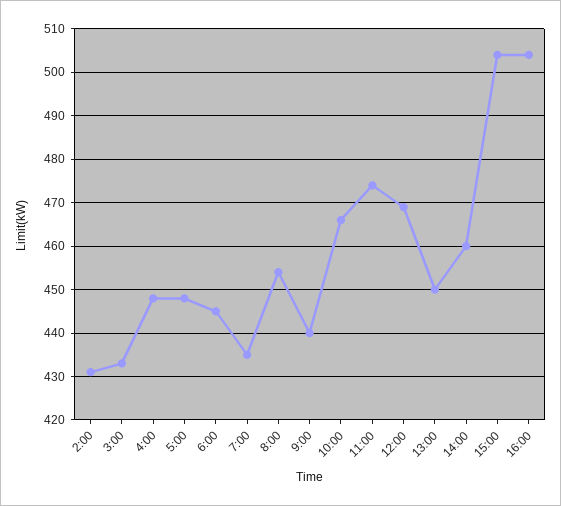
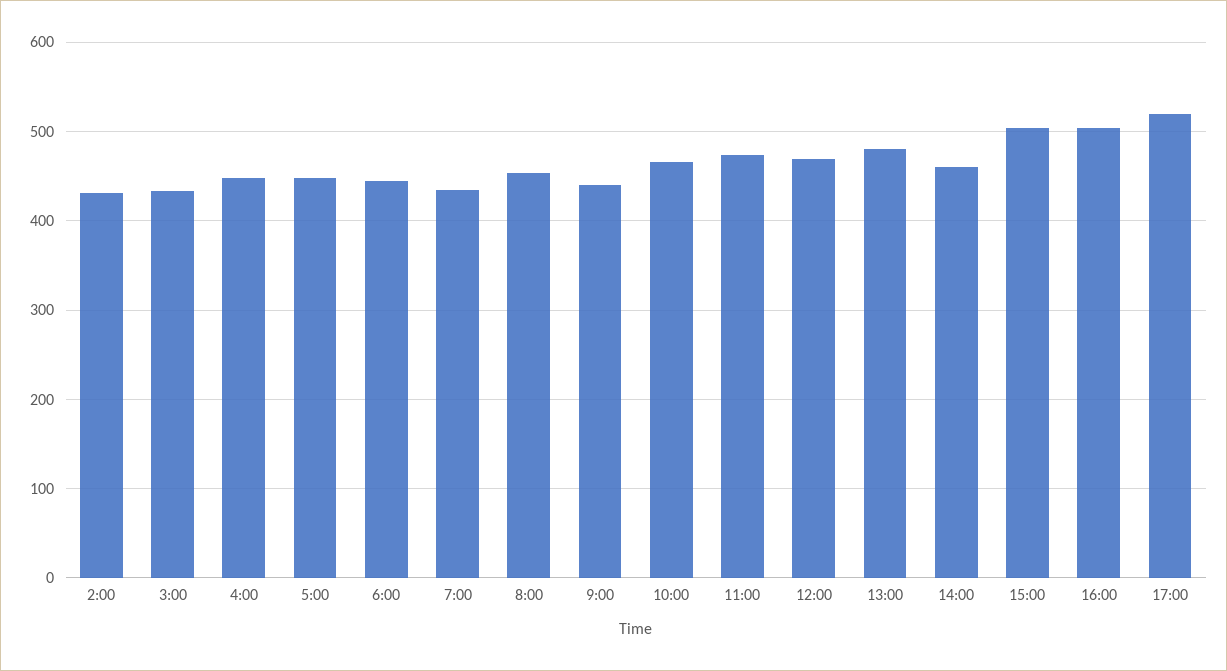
13:00: 450 -> 480
17:00: none -> 520

